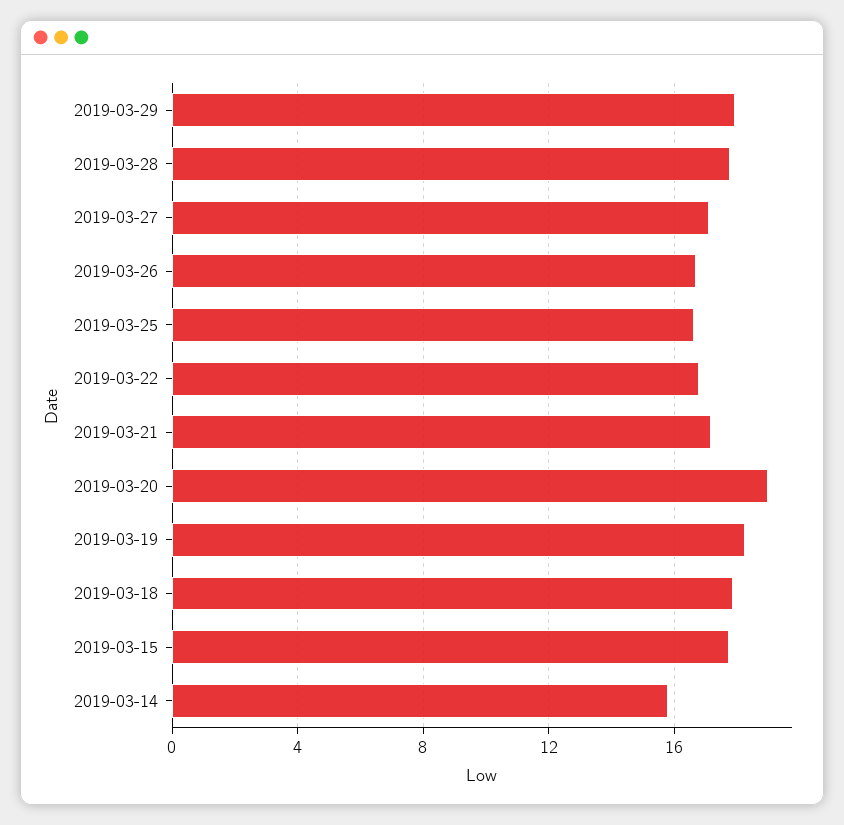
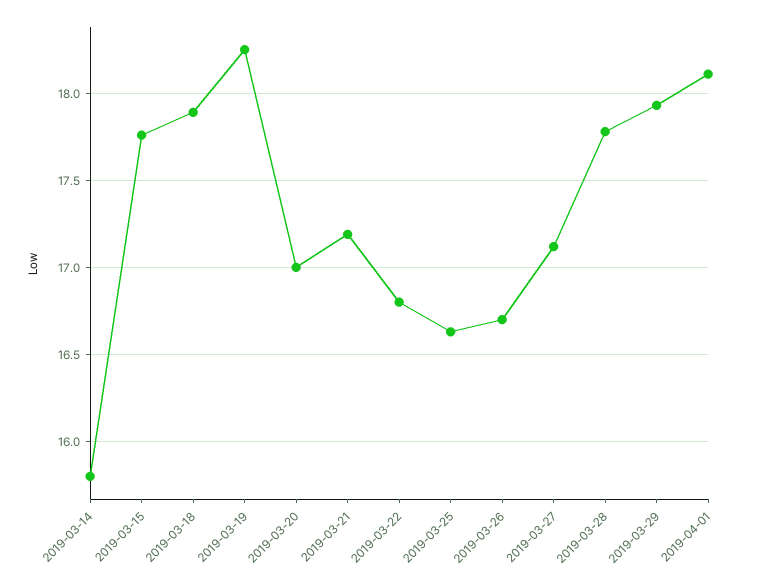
2019-03-20: 19 -> 17
2019-04-01: none -> 18.1

